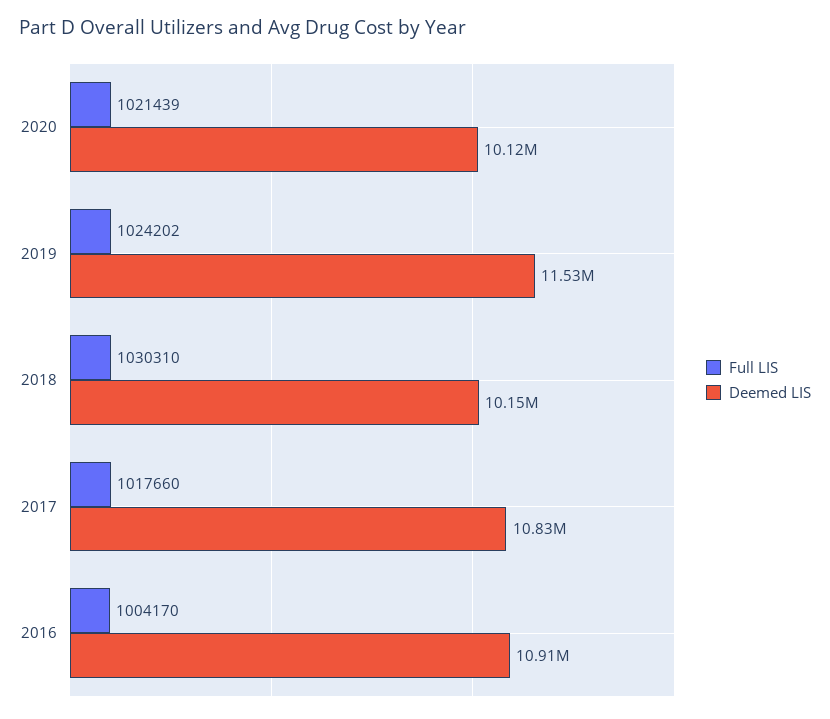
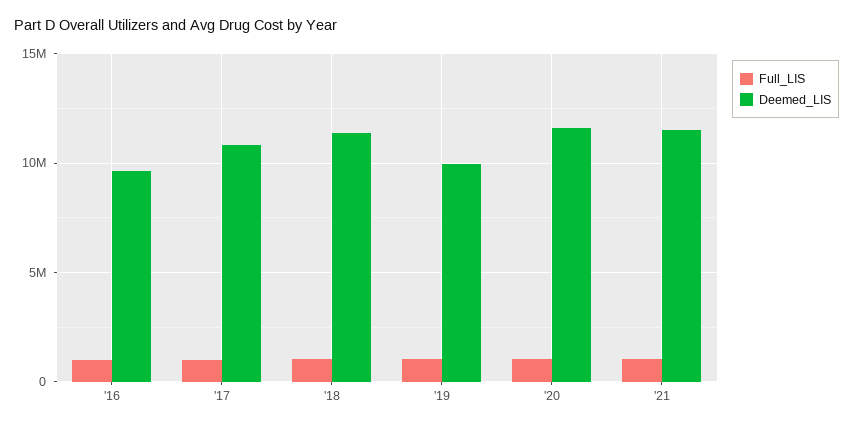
Deemed LIS, 2020: 10120000 -> 11500000
Deemed LIS, 2019: 11530000 -> 10000000
Deemed LIS, 2018: 10150000 -> 11500000
Deemed LIS, 2016: 10910000 -> 9500000
Full LIS, '21: none -> 1000000
Deemed LIS, '21: none -> 11500000

